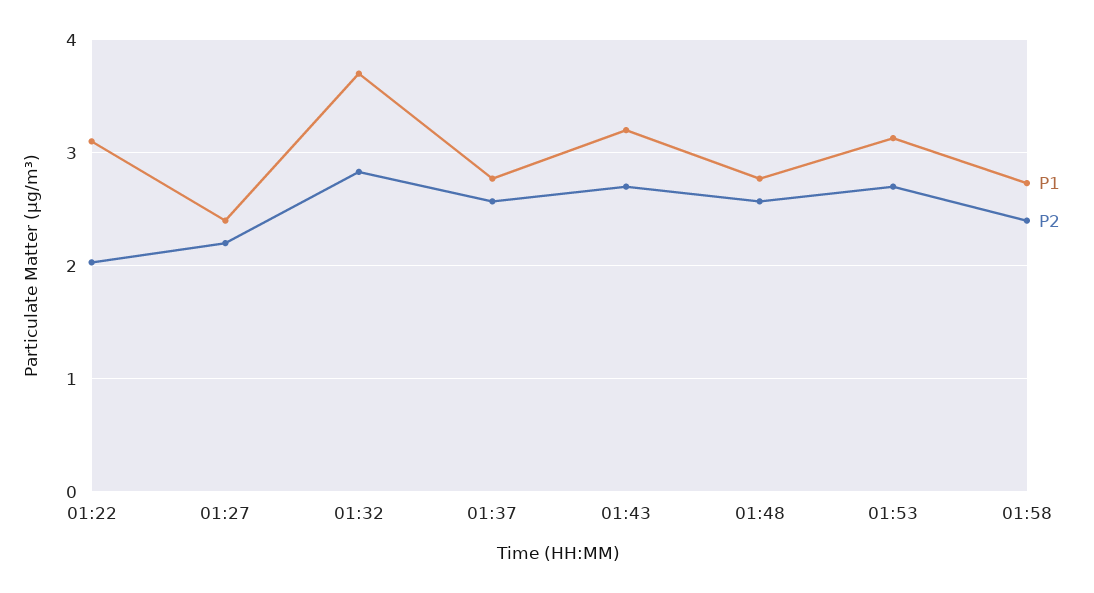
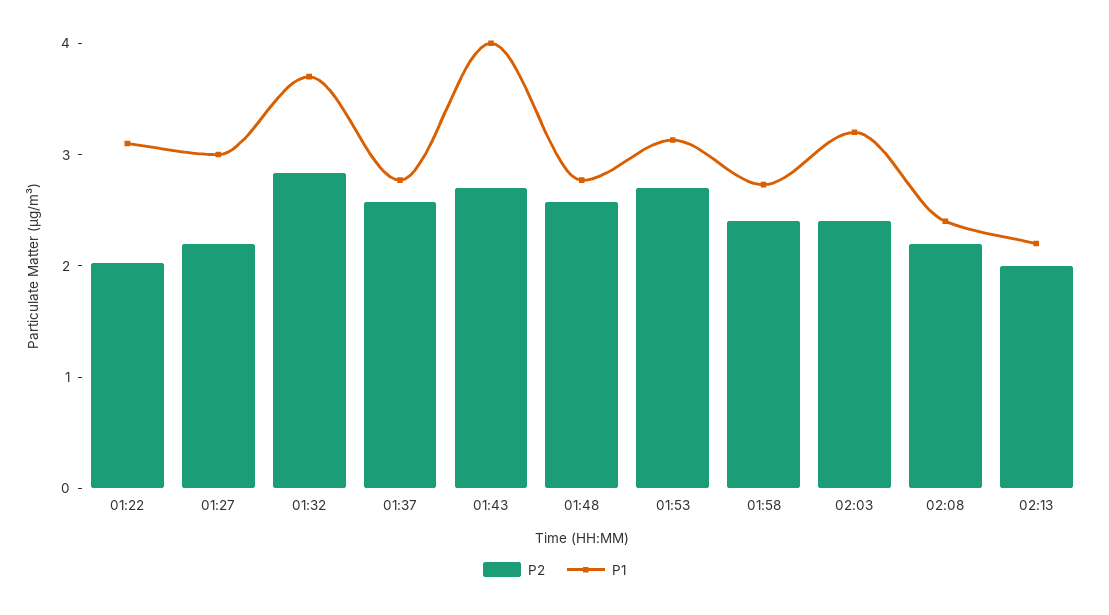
P1, 01:27: 2.4 -> 3
P1, 01:43: 3.2 -> 4
P2, 02:03: none -> 2.4
P1, 02:03: none -> 3.2
P2, 02:08: none -> 2.2
P1, 02:08: none -> 2.4
P2, 02:13: none -> 2
P1, 02:13: none -> 2.2

